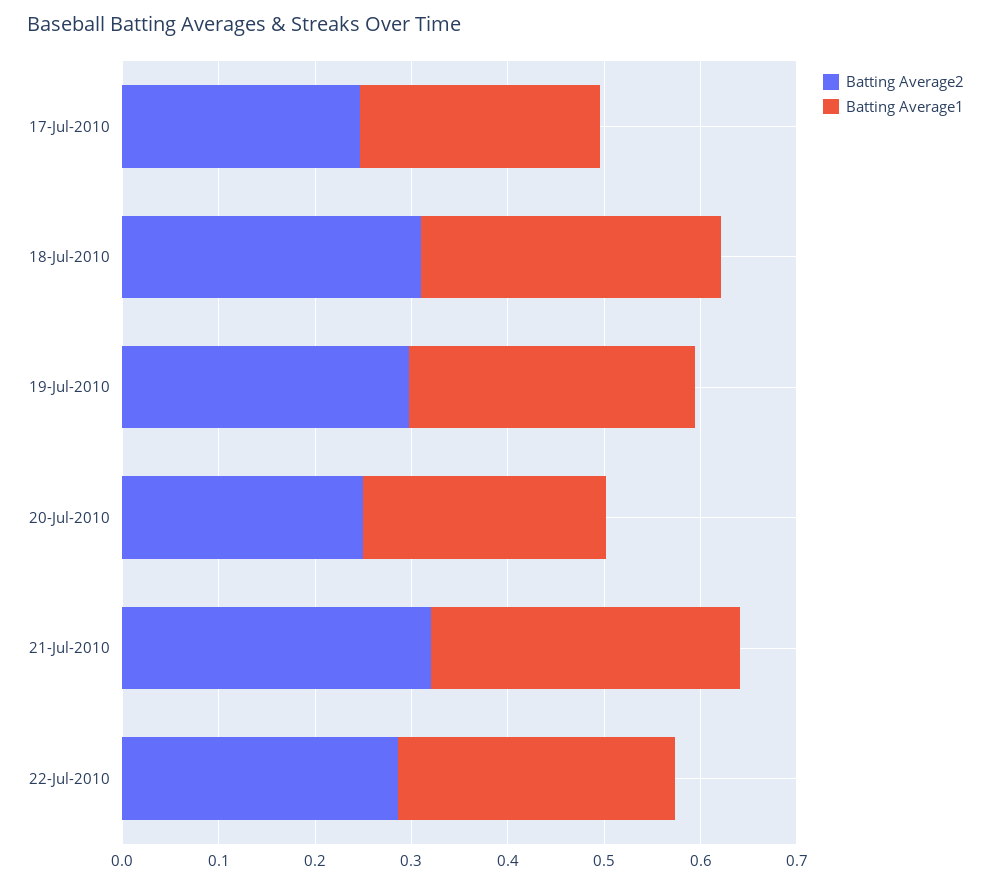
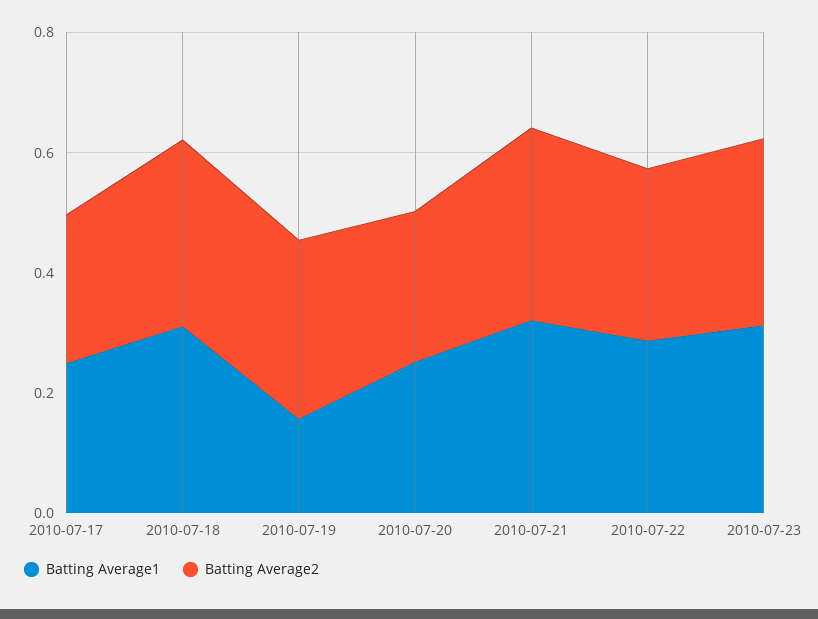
Batting Average1, 19-Jul-2010: 0.3 -> 0.15
Batting Average1, 2010-07-23: none -> 0.3
Batting Average2, 2010-07-23: none -> 0.3

